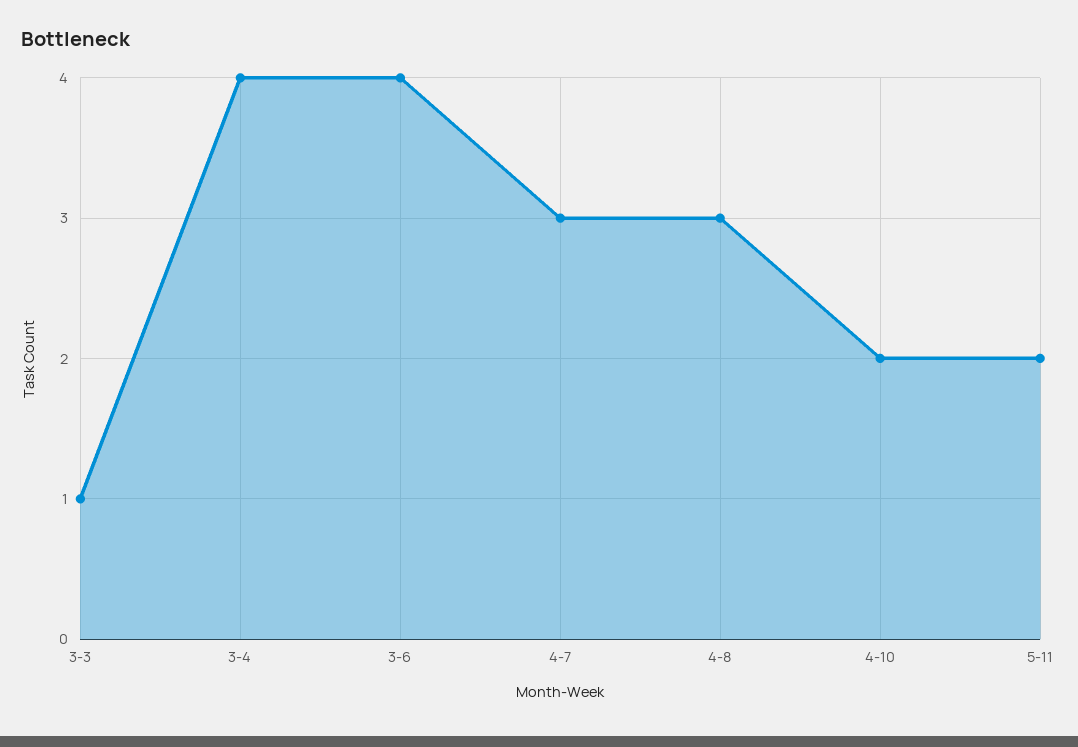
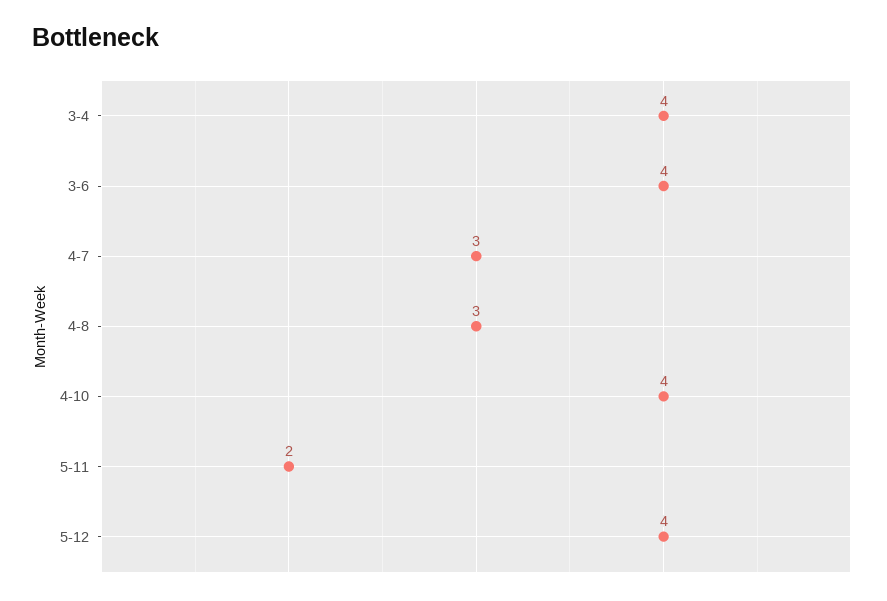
3-3: 1 -> none
4-10: 2 -> 4
5-12: none -> 4

